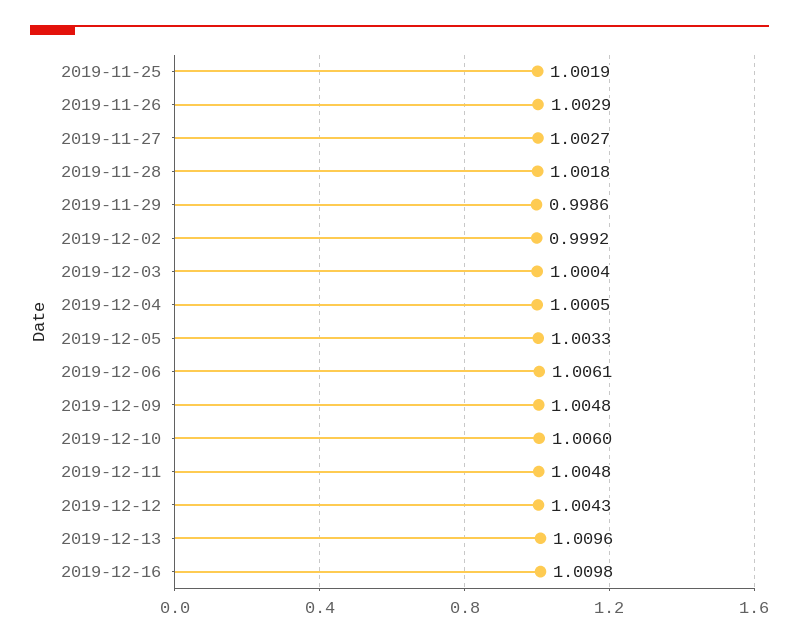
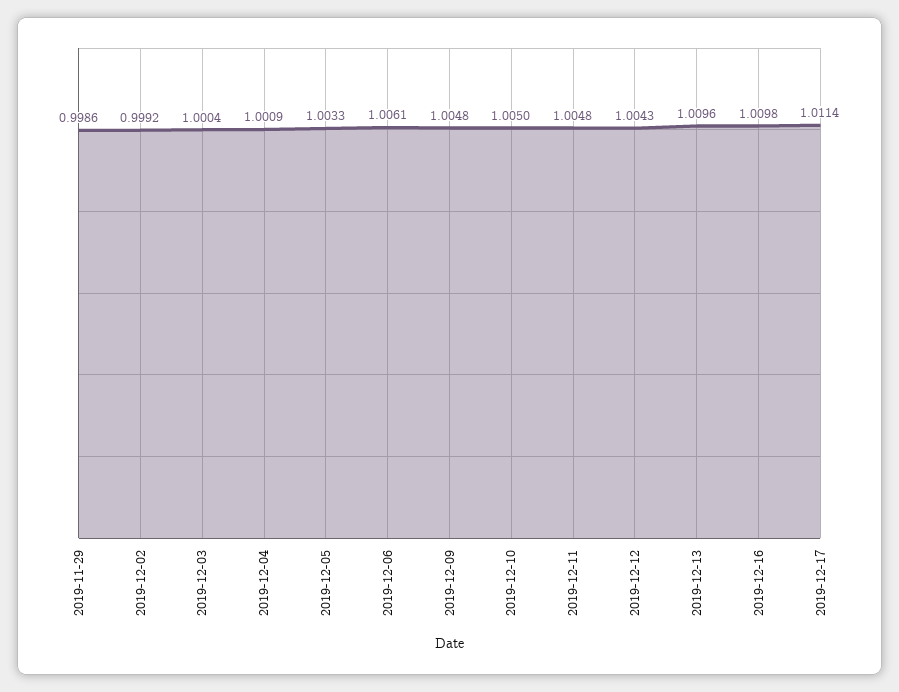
2019-11-25: 1.0019 -> none
2019-11-26: 1.0029 -> none
2019-11-27: 1.0027 -> none
2019-11-28: 1.0018 -> none
2019-12-04: 1.0005 -> 1.0009
2019-12-10: 1.006 -> 1.005
2019-12-17: none -> 1.0114

